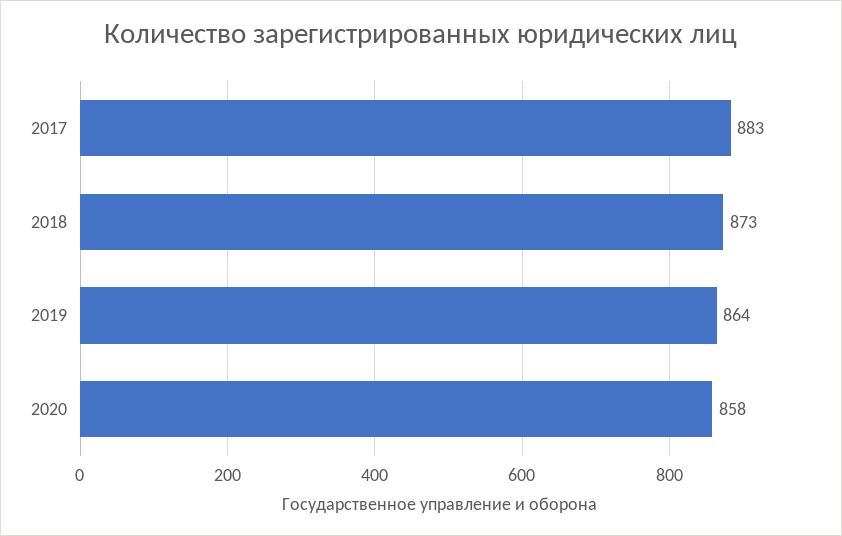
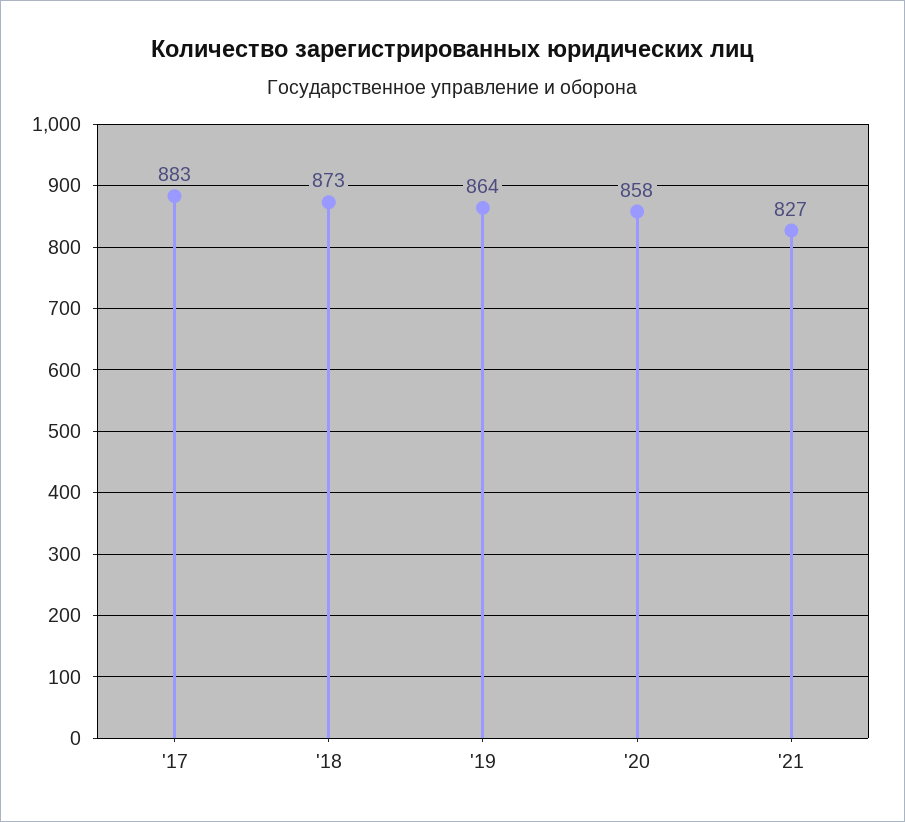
'21: none -> 827

